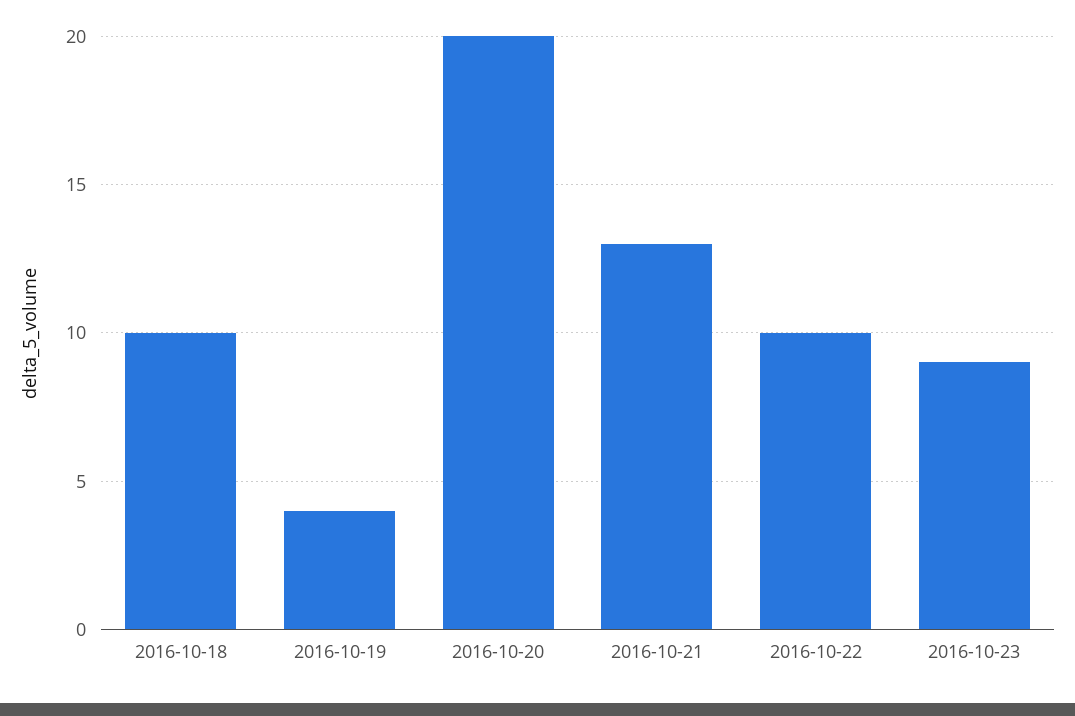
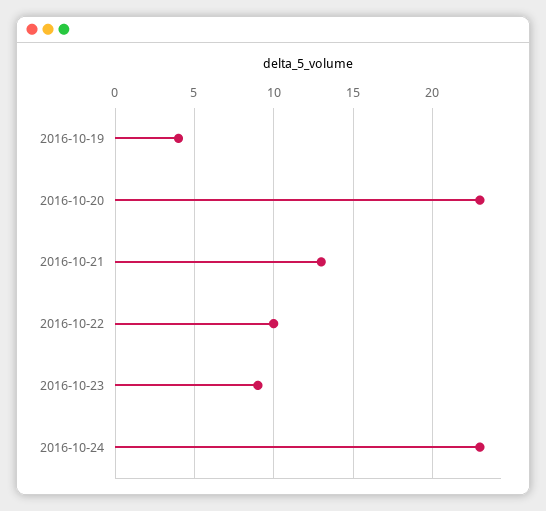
2016-10-18: 10 -> none
2016-10-20: 20 -> 23
2016-10-24: none -> 23

